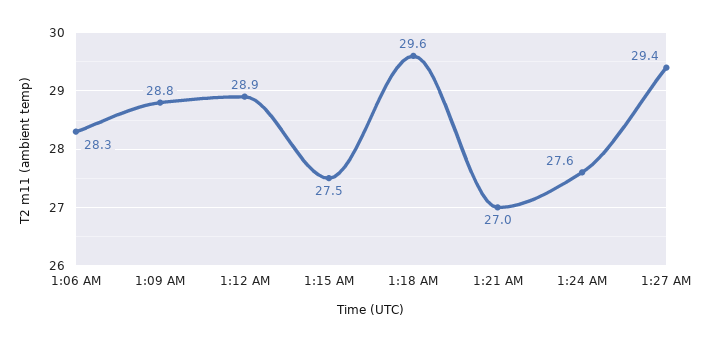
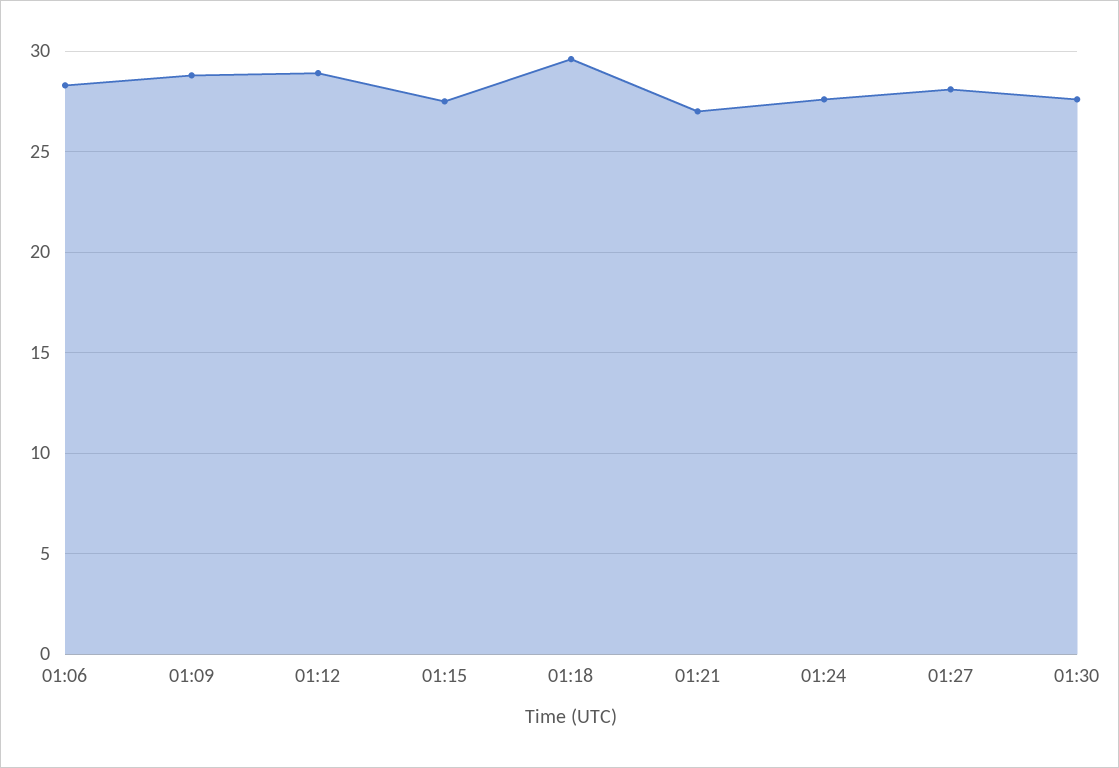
1:27 AM: 29.4 -> 28
01:30: none -> 27.5

